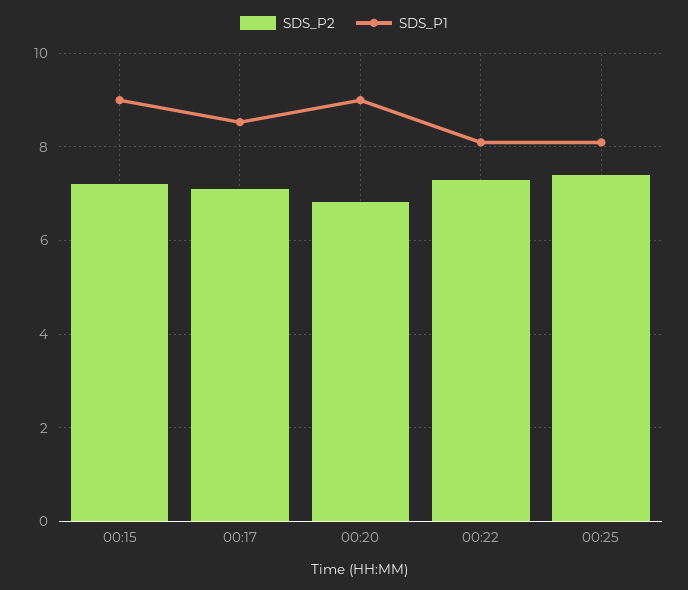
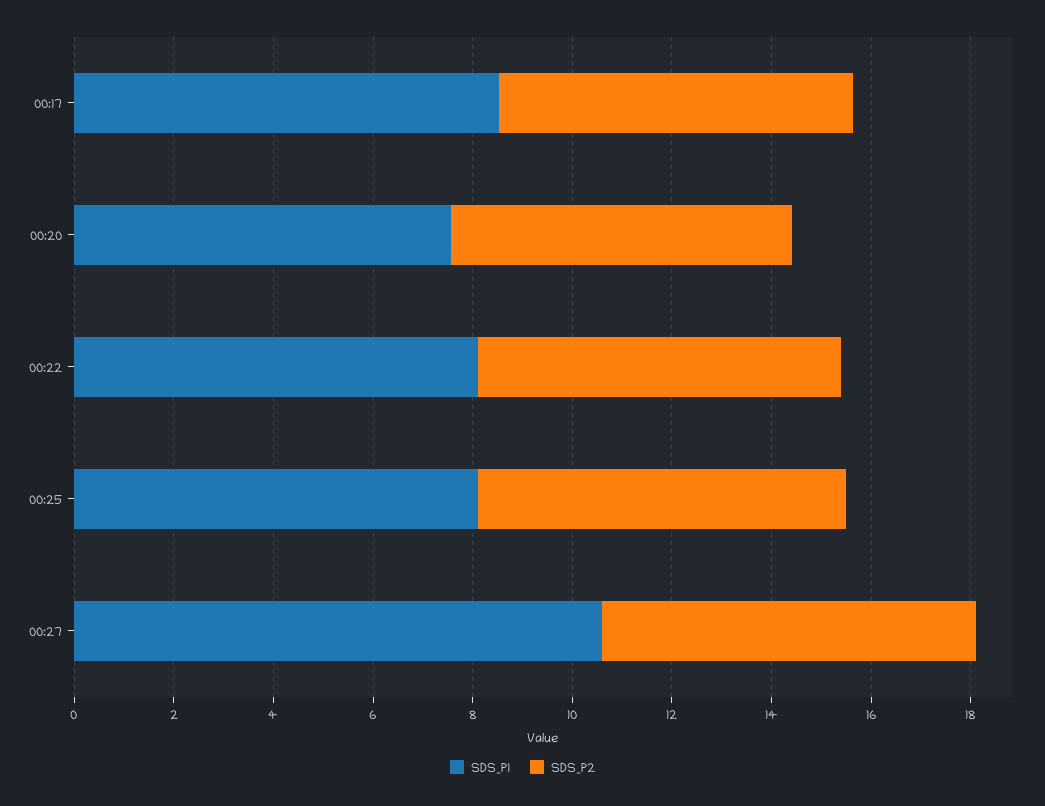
SDS_P2, 00:15: 7.2 -> none
SDS_P1, 00:15: 9 -> none
SDS_P1, 00:20: 9 -> 7.5
SDS_P1, 00:27: none -> 10.5
SDS_P2, 00:27: none -> 7.5

